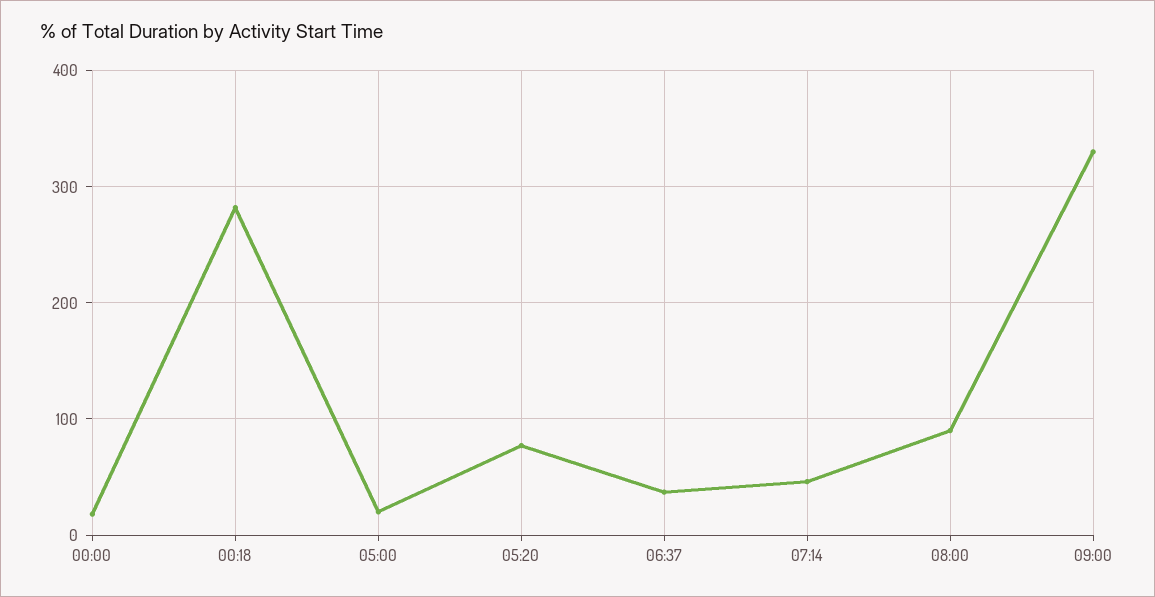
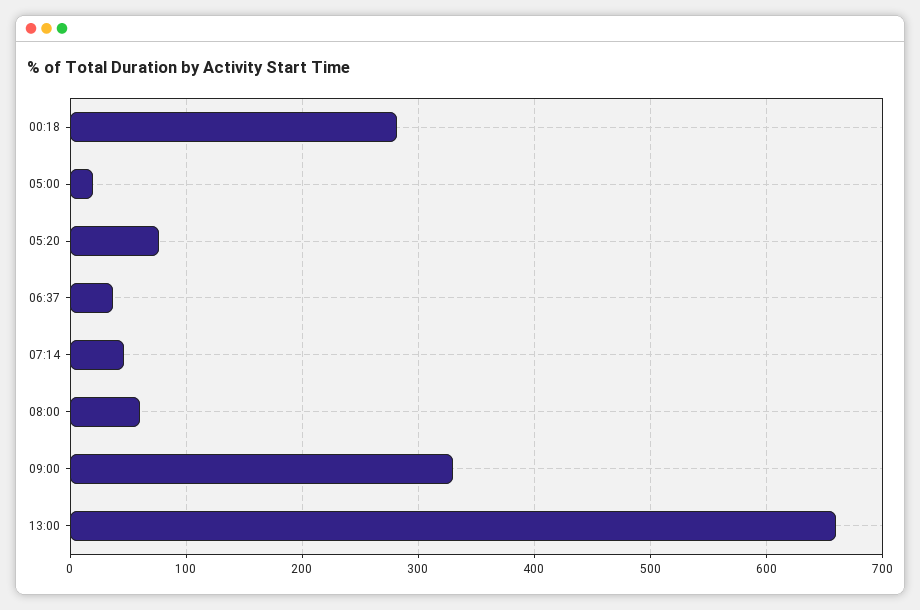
00:00: 20 -> none
08:00: 90 -> 60
13:00: none -> 660

